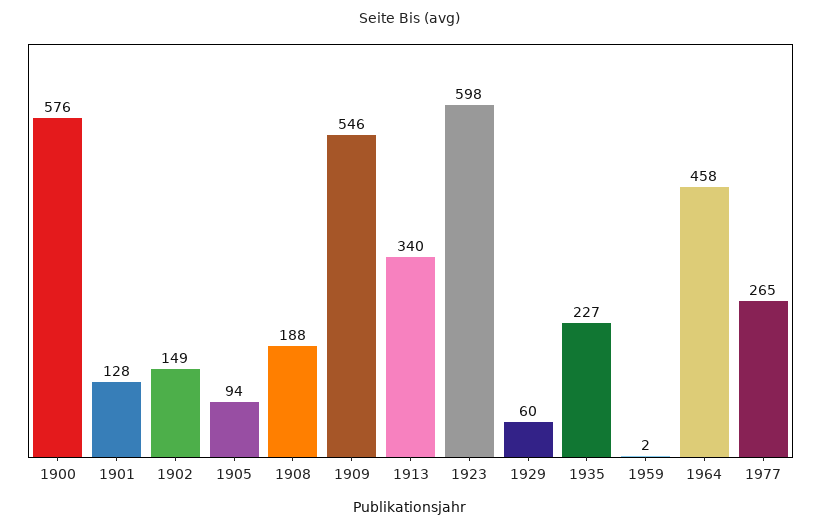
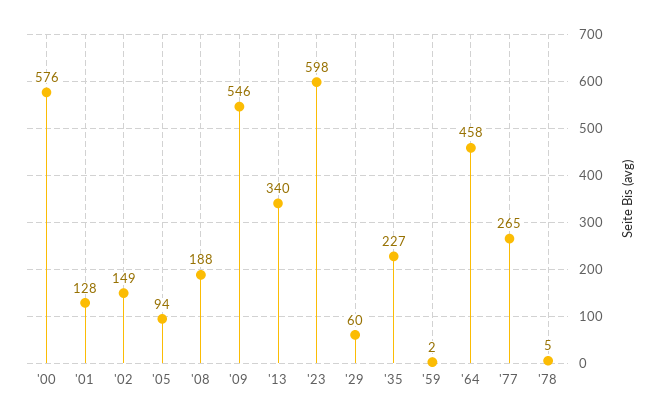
'78: none -> 5

